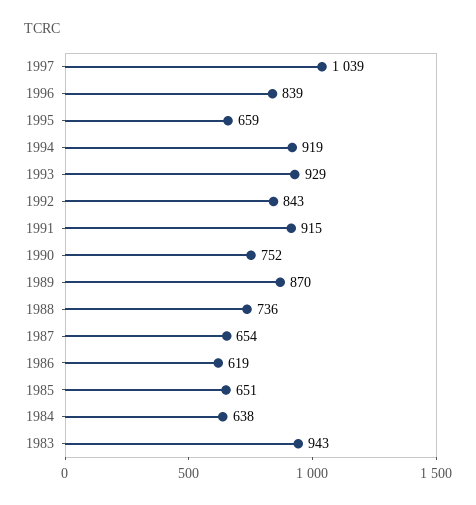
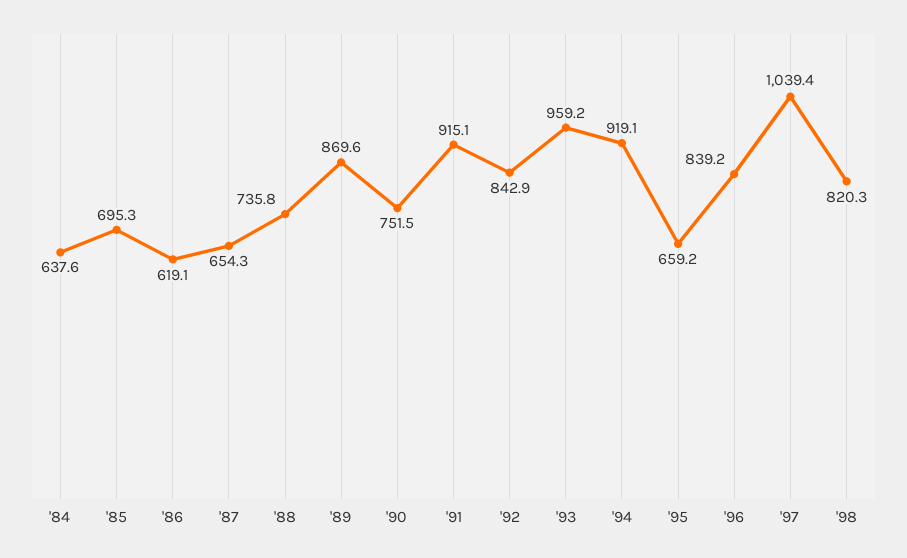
1993: 929 -> 959.2
1985: 651 -> 695.3
1983: 943 -> none
'98: none -> 820.3

